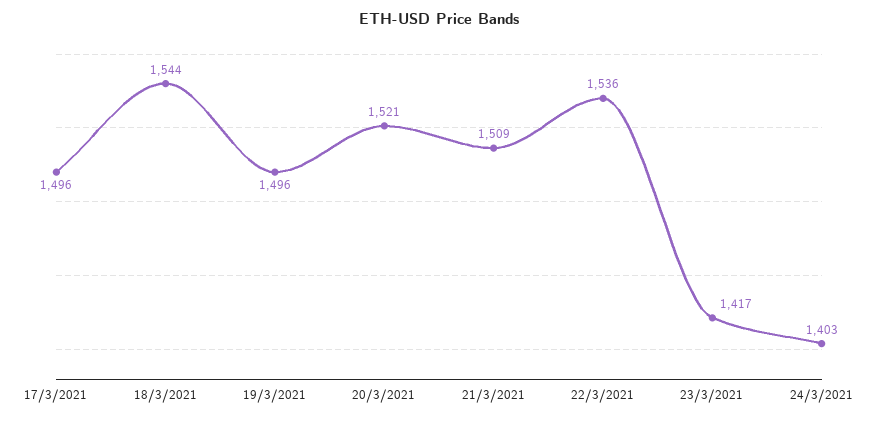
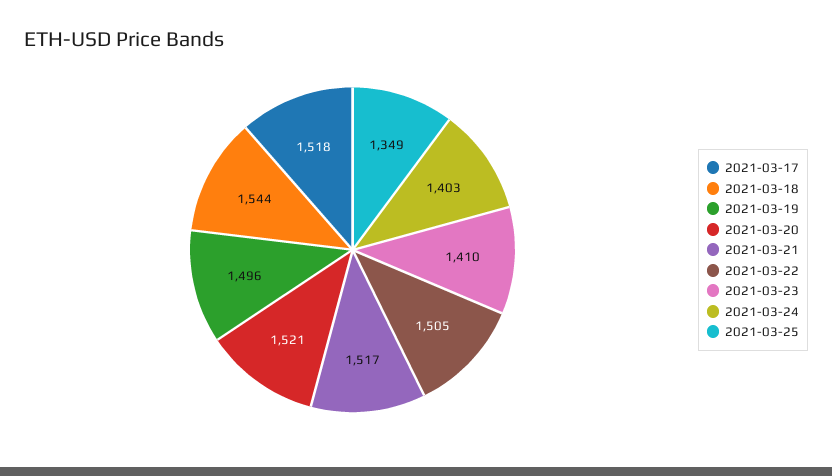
17/3/2021: 1496 -> 1518
21/3/2021: 1509 -> 1517
22/3/2021: 1536 -> 1505
23/3/2021: 1417 -> 1410
2021-03-25: none -> 1349

